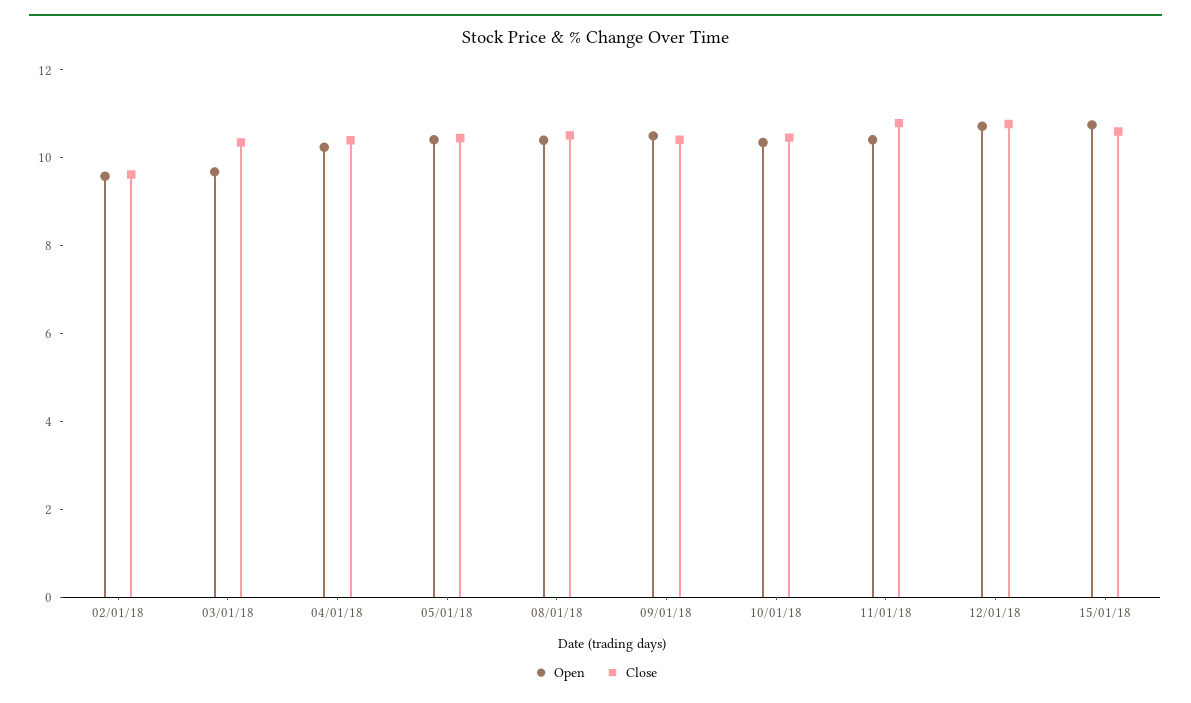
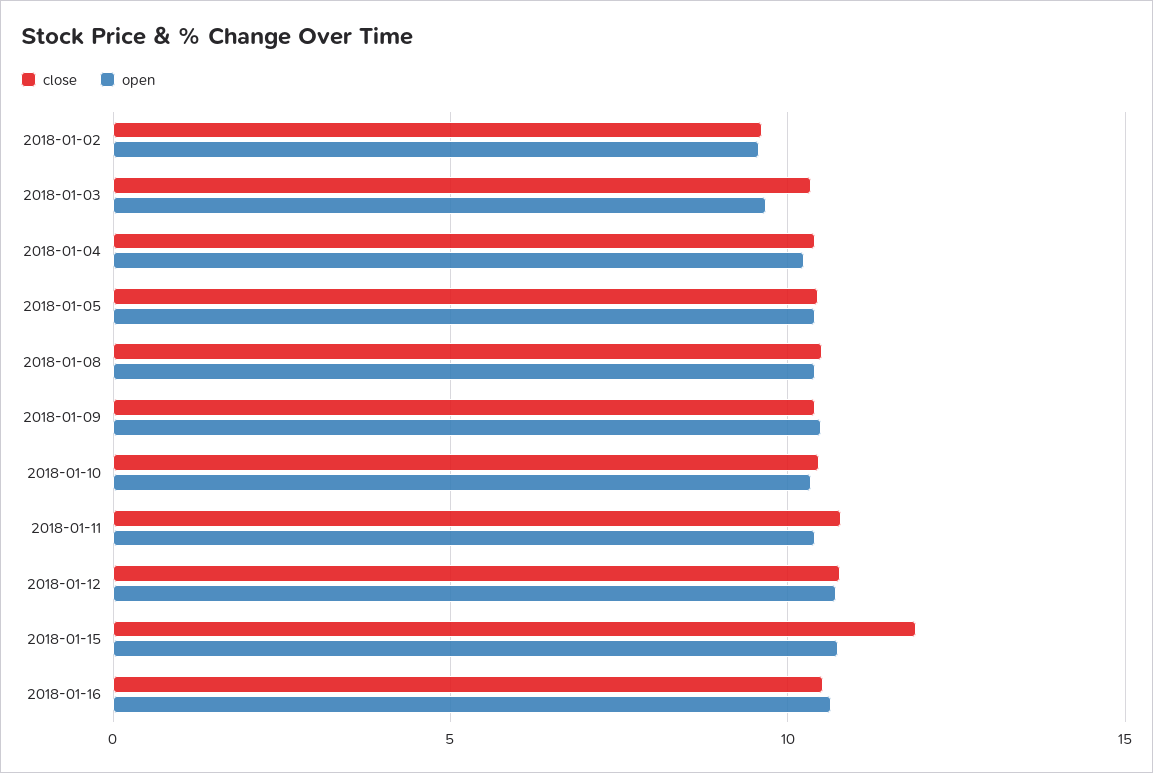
Close, 15/01/18: 10.5 -> 12
Close, 2018-01-16: none -> 10.5
Open, 2018-01-16: none -> 10.5

